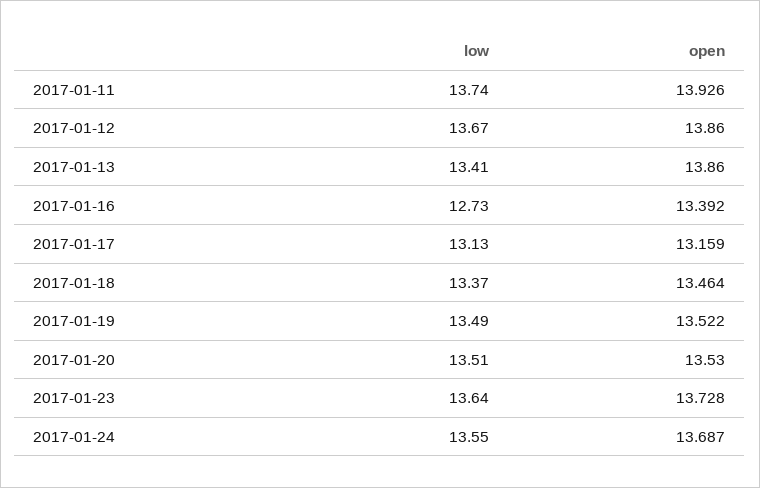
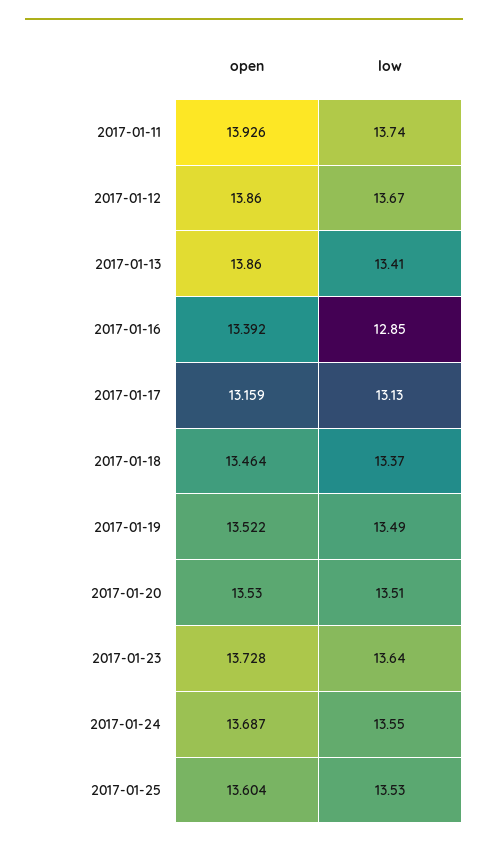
low, 2017-01-16: 12.73 -> 12.85
open, 2017-01-25: none -> 13.604
low, 2017-01-25: none -> 13.53

